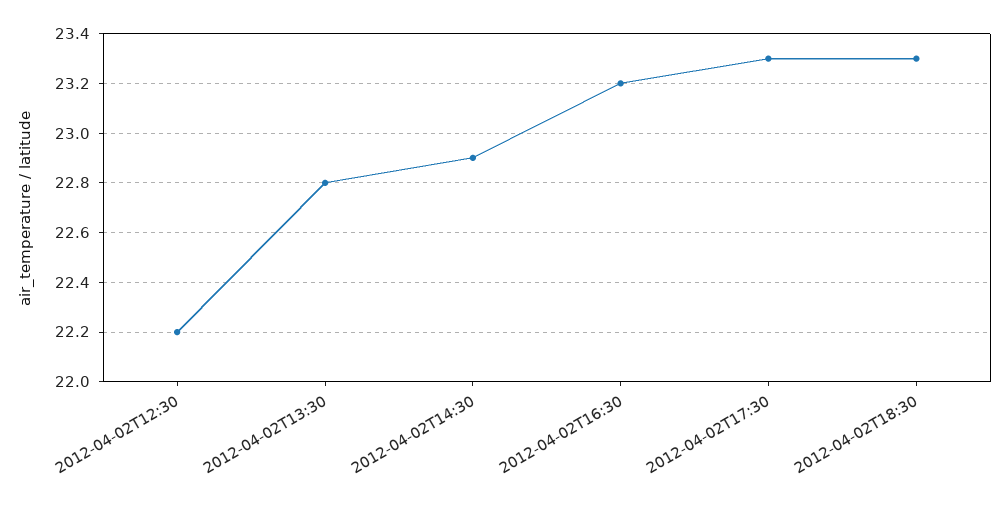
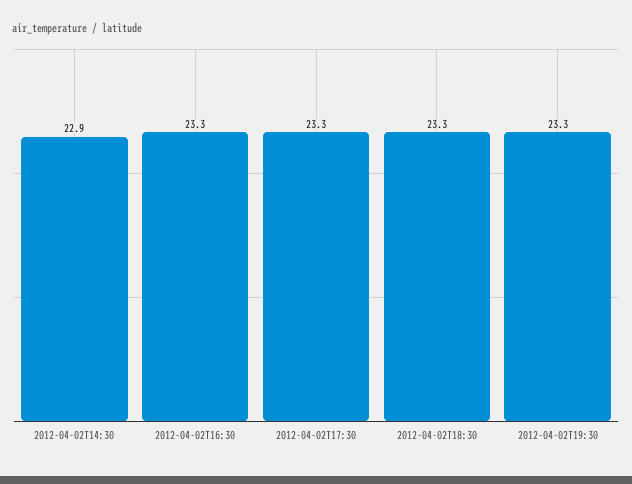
2012-04-02T12:30: 22.2 -> none
2012-04-02T13:30: 22.8 -> none
2012-04-02T16:30: 23.2 -> 23.3
2012-04-02T19:30: none -> 23.3

